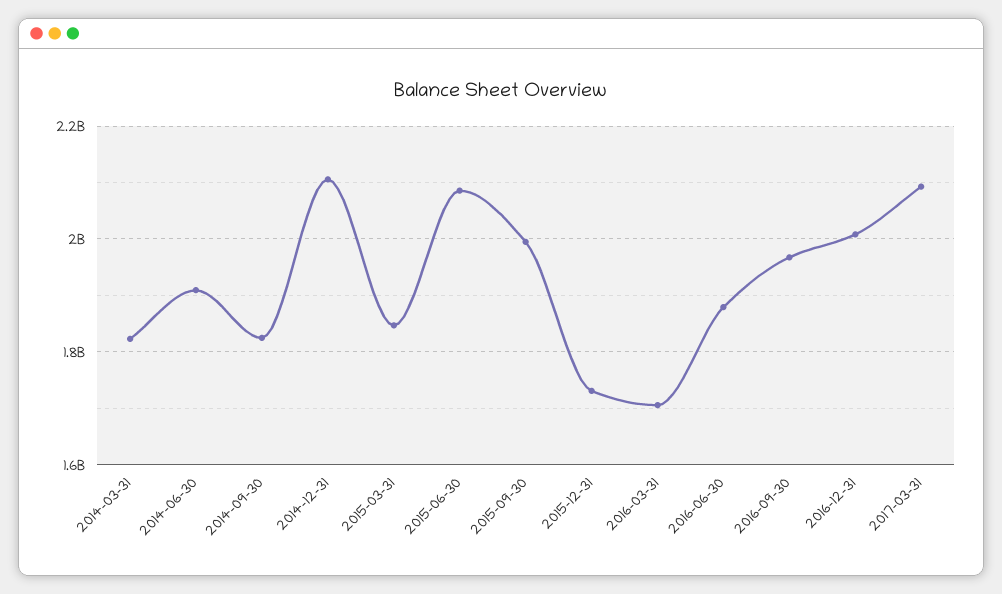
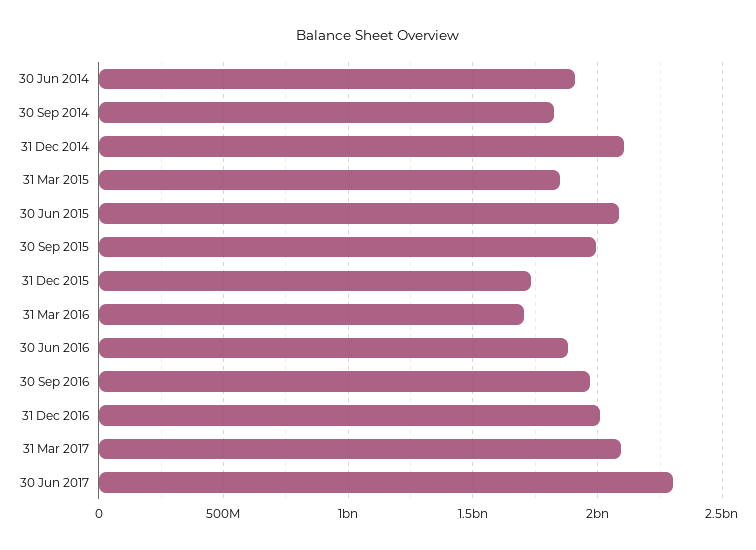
2014-03-31: 1820000000 -> none
30 Jun 2017: none -> 2300000000

